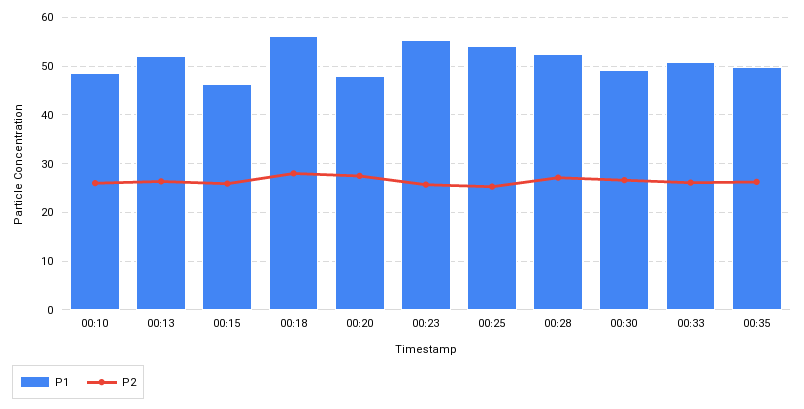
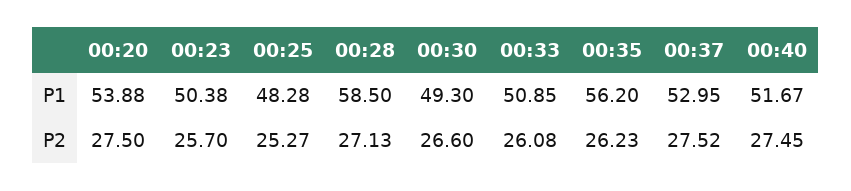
P1, 00:10: 48 -> none
P2, 00:10: 26 -> none
P1, 00:13: 52 -> none
P2, 00:13: 26 -> none
P1, 00:15: 46 -> none
P2, 00:15: 26 -> none
P1, 00:18: 56 -> none
P2, 00:18: 28 -> none
P1, 00:20: 48 -> 53.88
P1, 00:23: 56 -> 50.38
P1, 00:25: 54 -> 48.28
P1, 00:28: 52 -> 58.5
P1, 00:35: 50 -> 56.2
P1, 00:37: none -> 52.95
P1, 00:40: none -> 51.67
P2, 00:37: none -> 27.52
P2, 00:40: none -> 27.45

